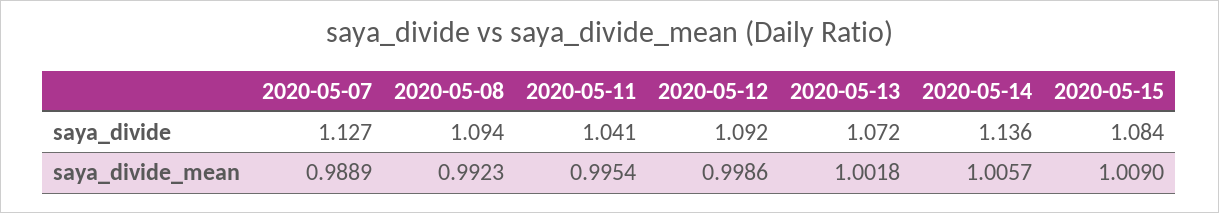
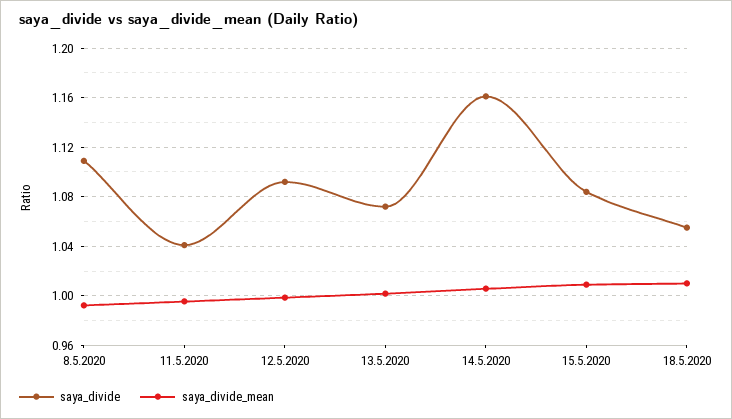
saya_divide, 2020-05-07: 1.127 -> none
saya_divide, 2020-05-08: 1.094 -> 1.11
saya_divide, 2020-05-14: 1.136 -> 1.16
saya_divide_mean, 2020-05-07: 0.9889 -> none
saya_divide, 18.5.2020: none -> 1.055
saya_divide_mean, 18.5.2020: none -> 1.01

